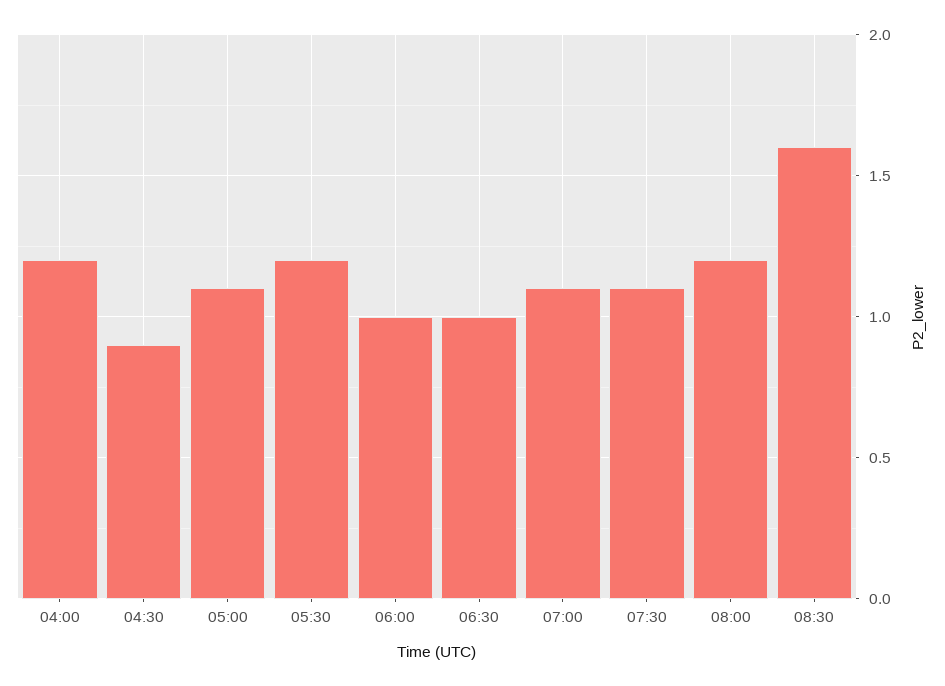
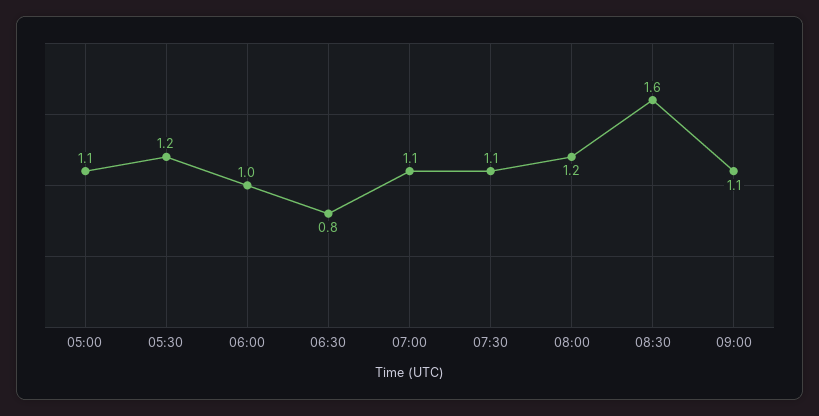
04:00: 1.2 -> none
04:30: 0.9 -> none
06:30: 1 -> 0.8
09:00: none -> 1.1

